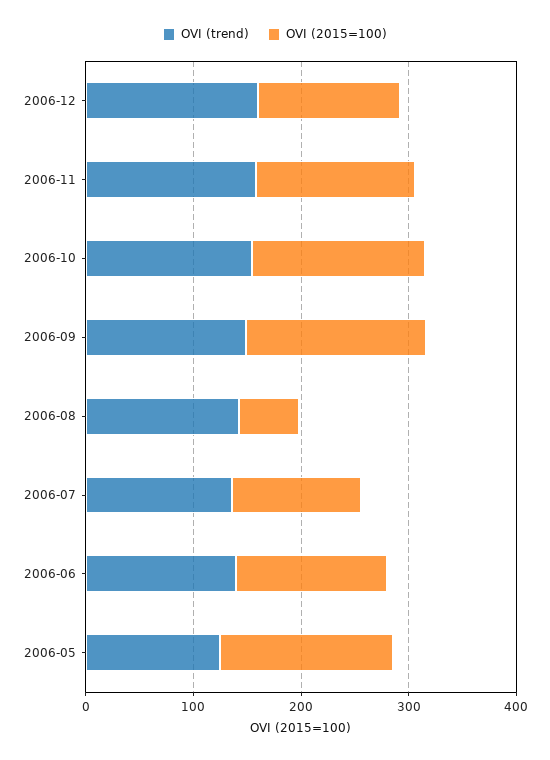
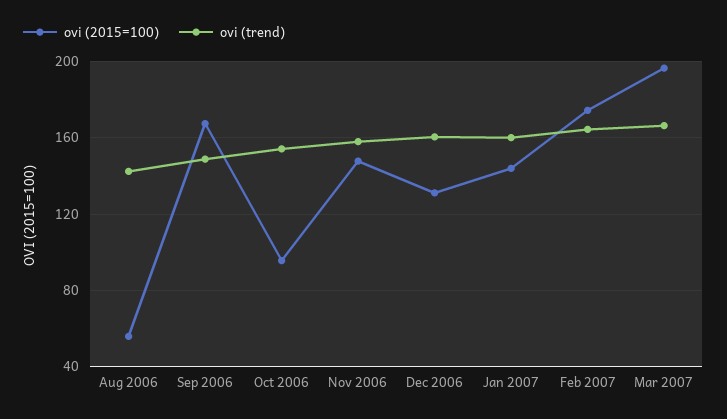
OVI (2015=100), 2006-10: 160 -> 95
OVI (trend), 2006-07: 140 -> none
OVI (2015=100), 2006-07: 120 -> none
OVI (trend), 2006-06: 140 -> none
OVI (2015=100), 2006-06: 140 -> none
OVI (trend), 2006-05: 120 -> none
OVI (2015=100), 2006-05: 160 -> none
OVI (2015=100), Jan 2007: none -> 145
OVI (trend), Jan 2007: none -> 160
OVI (2015=100), Feb 2007: none -> 175
OVI (trend), Feb 2007: none -> 165
OVI (2015=100), Mar 2007: none -> 195
OVI (trend), Mar 2007: none -> 165

